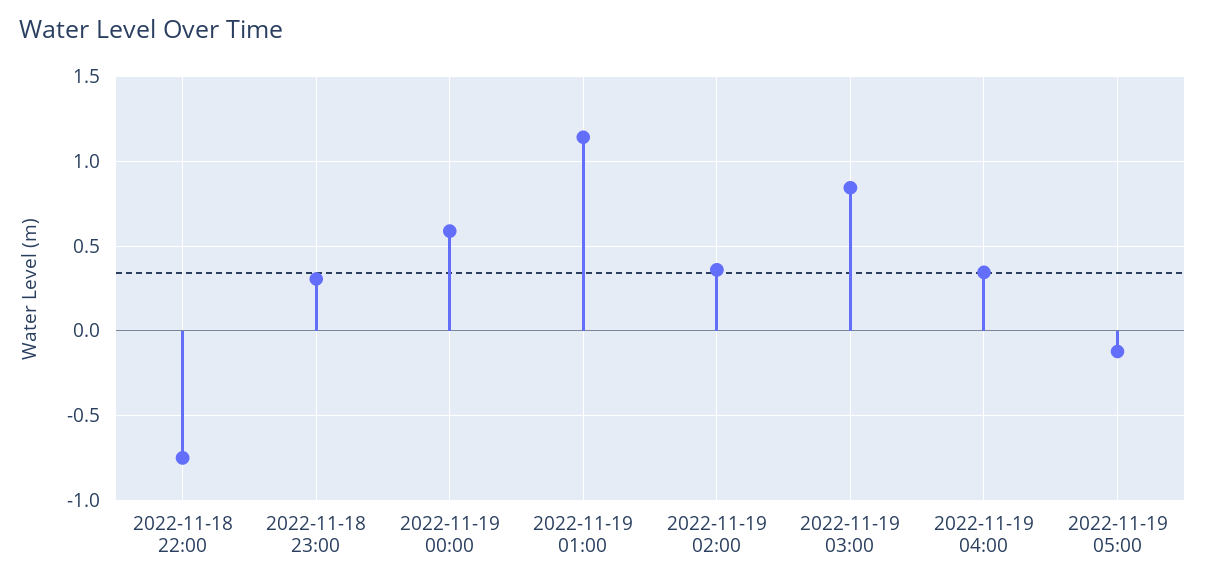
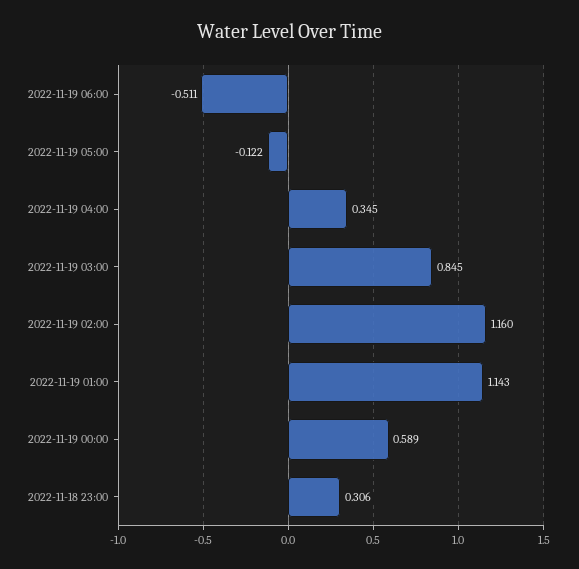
2022-11-18 22:00: -0.75 -> none
2022-11-19 02:00: 0.35 -> 1.16
2022-11-19 06:00: none -> -0.511

